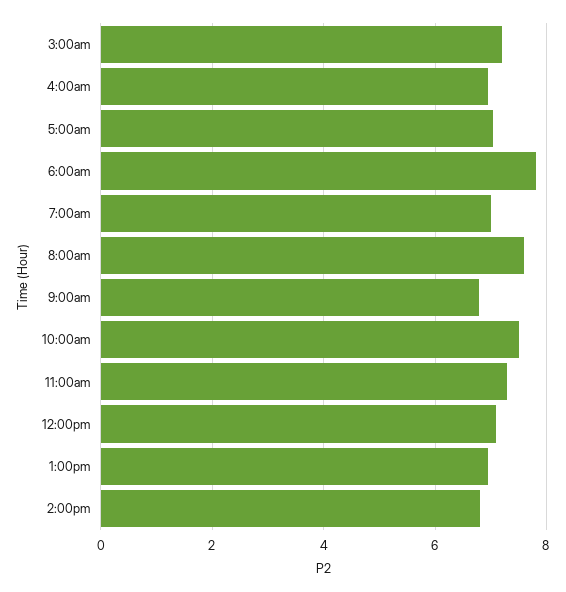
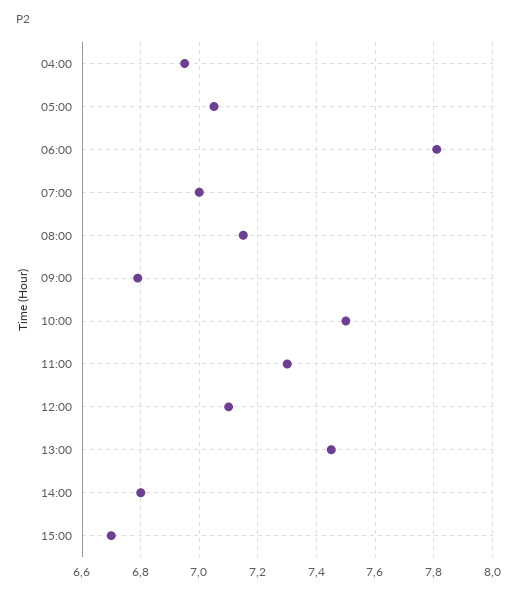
3:00am: 7.2 -> none
8:00am: 7.6 -> 7.15
1:00pm: 7 -> 7.45
15:00: none -> 6.7

